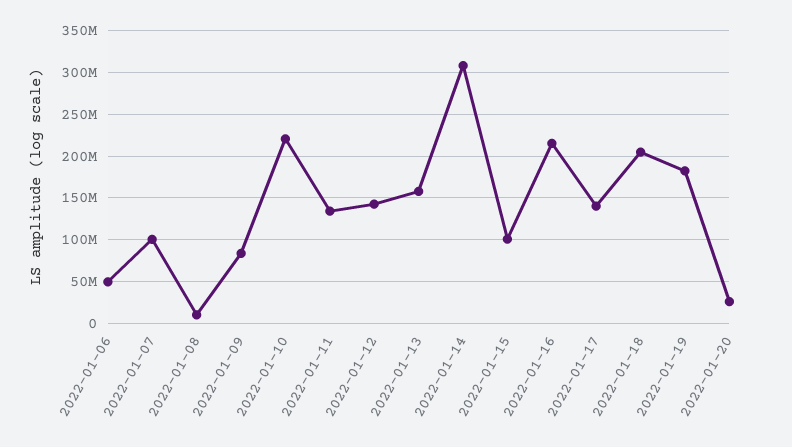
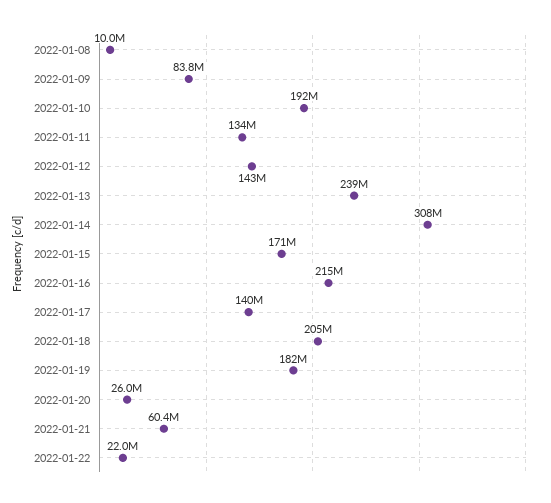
2022-01-06: 50000000 -> none
2022-01-07: 100000000 -> none
2022-01-10: 220000000 -> 192000000
2022-01-13: 160000000 -> 239000000
2022-01-15: 100000000 -> 171000000
2022-01-21: none -> 60400000
2022-01-22: none -> 22000000

